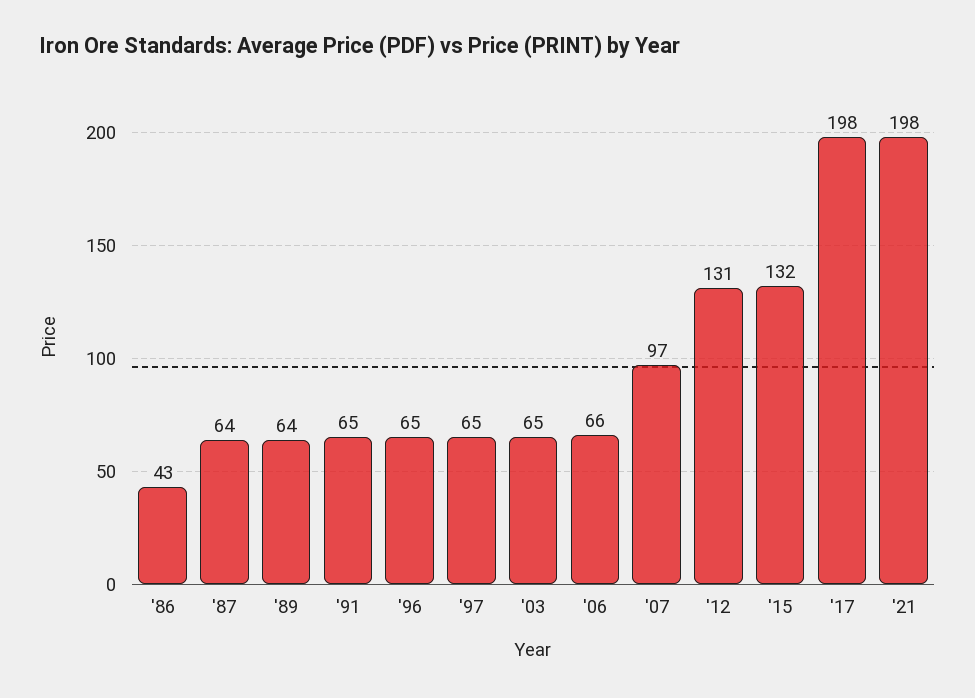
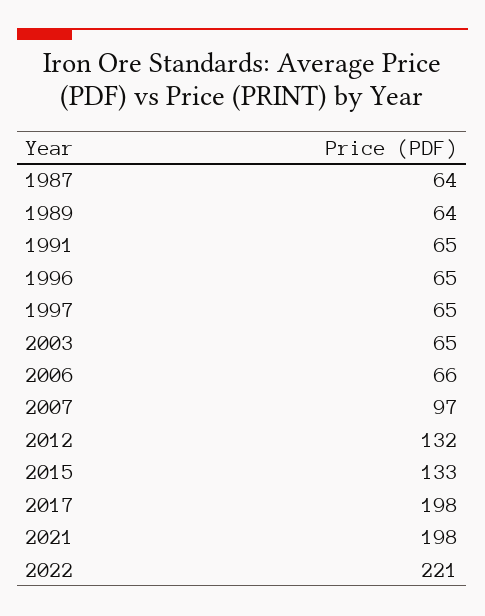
'86: 43 -> none
'12: 131 -> 132
'15: 132 -> 133
2022: none -> 221

